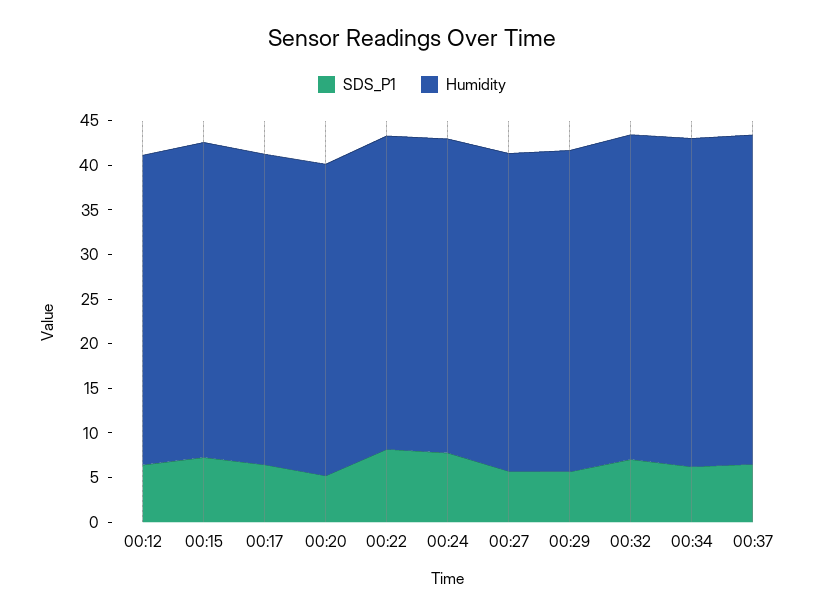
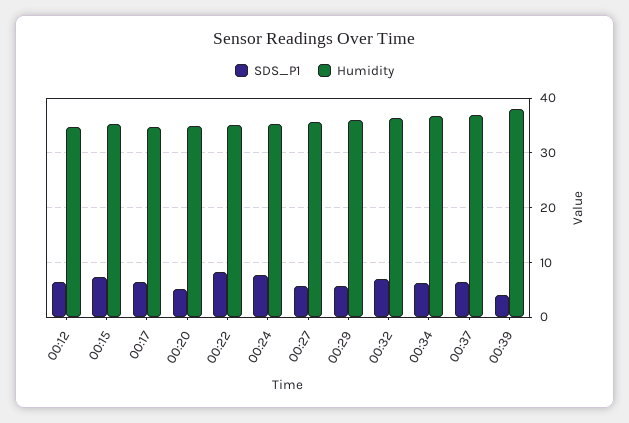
SDS_P1, 00:39: none -> 4
Humidity, 00:39: none -> 38

